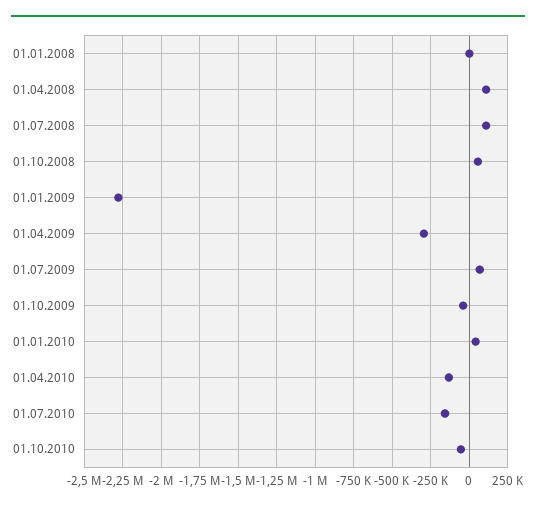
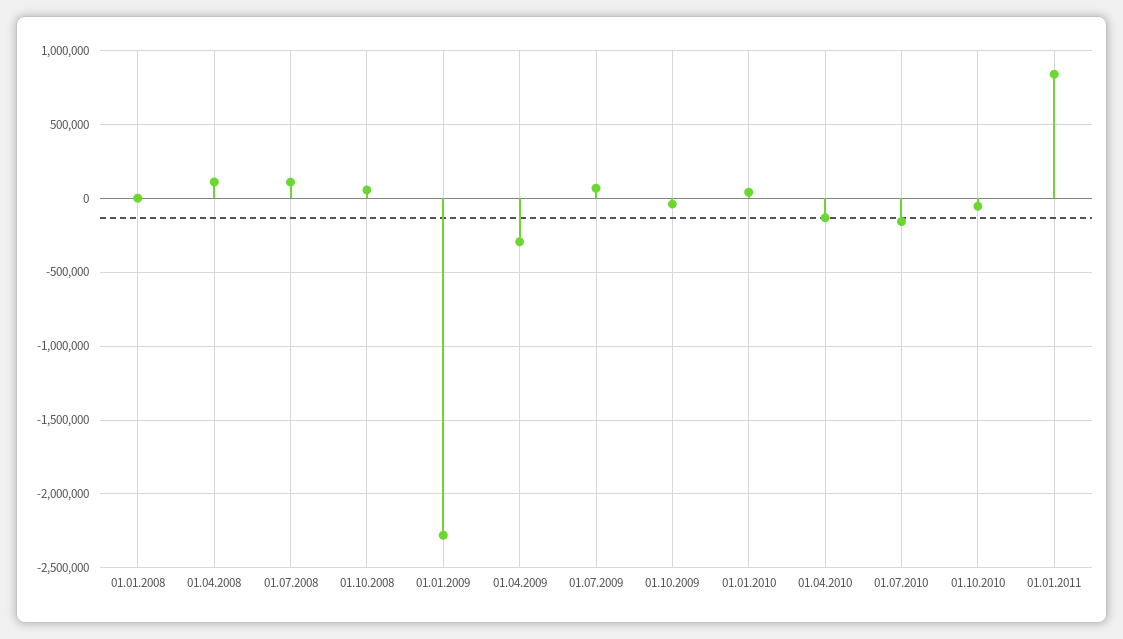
01.01.2011: none -> 850000

